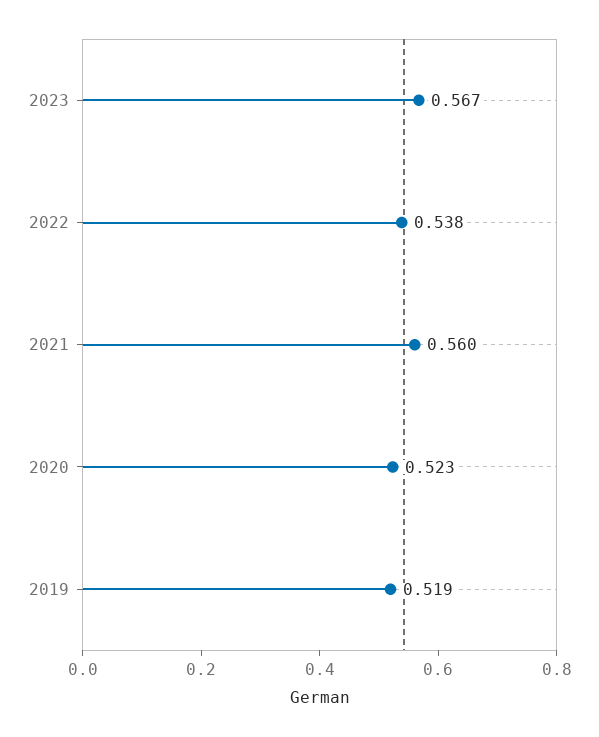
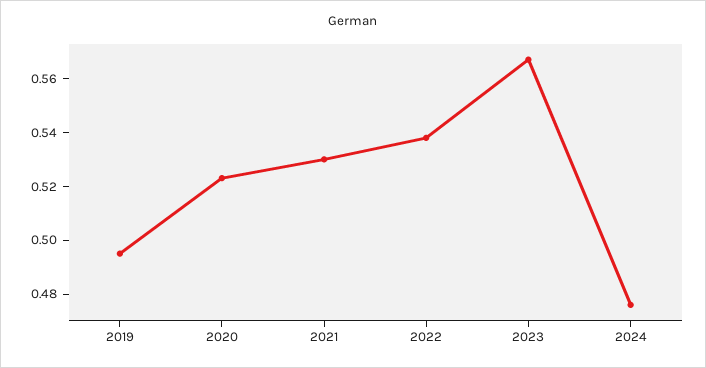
2021: 0.56 -> 0.53
2019: 0.519 -> 0.495
2024: none -> 0.475

